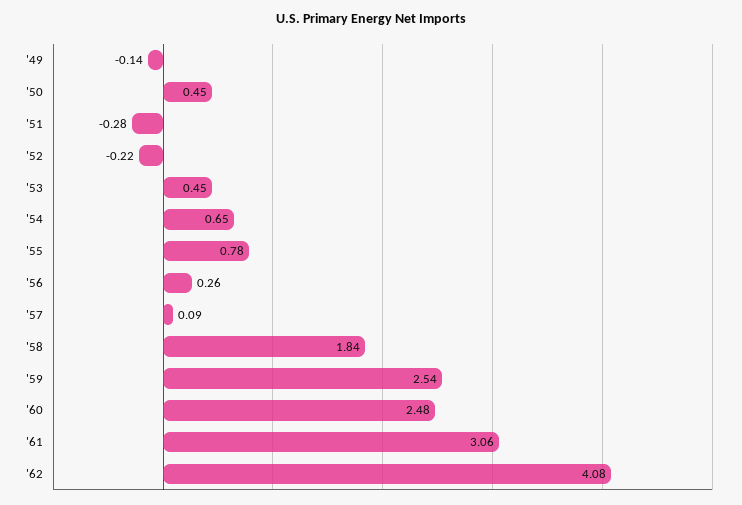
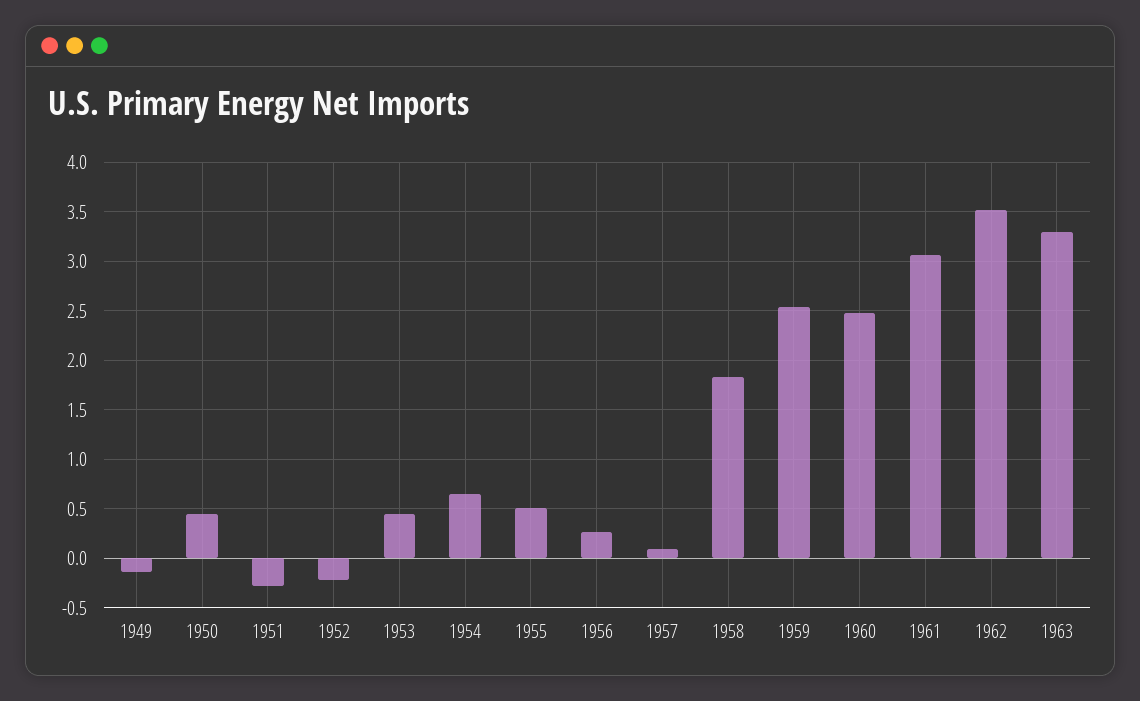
'55: 0.78 -> 0.5
'62: 4.08 -> 3.5
1963: none -> 3.3

